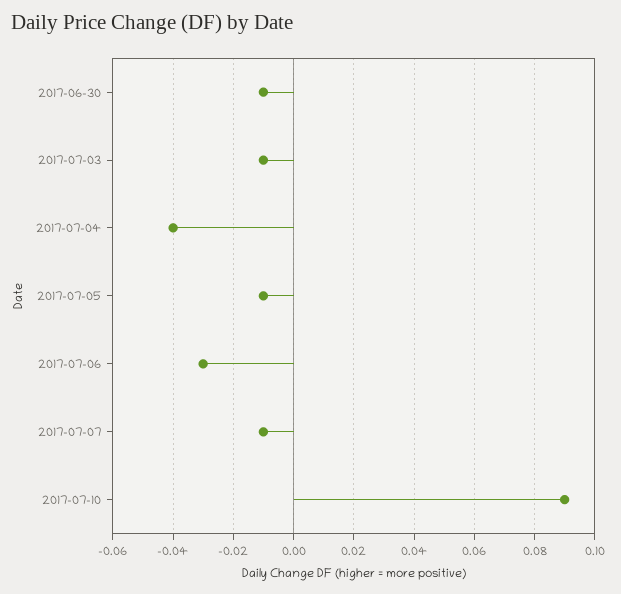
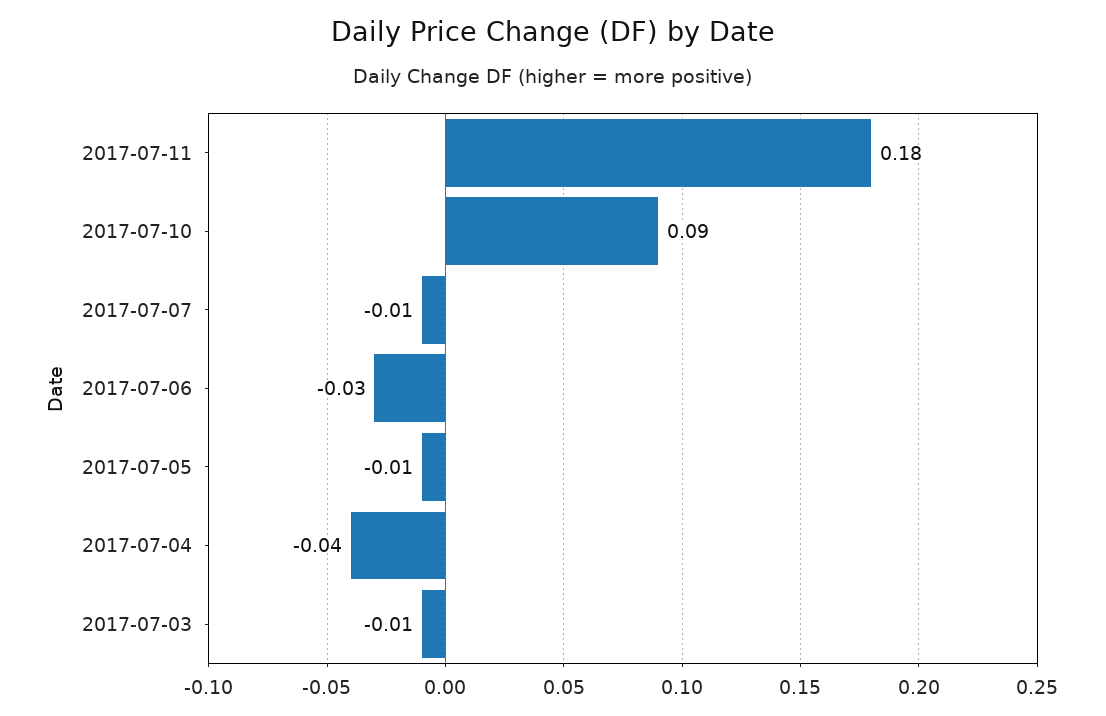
2017-06-30: -0.01 -> none
2017-07-11: none -> 0.18

